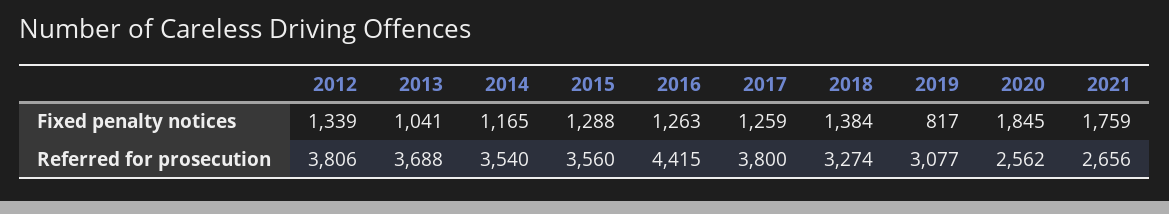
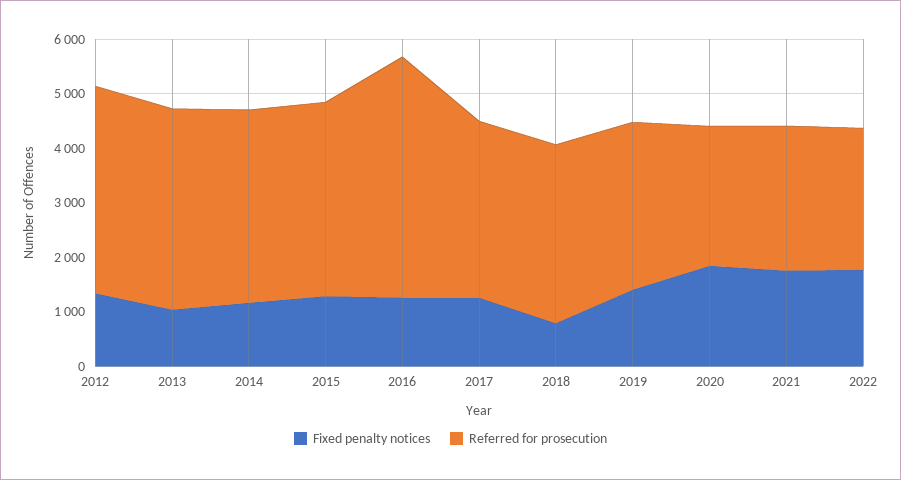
Fixed penalty notices, 2018: 1384 -> 800
Fixed penalty notices, 2019: 817 -> 1400
Referred for prosecution, 2017: 3800 -> 3200
Fixed penalty notices, 2022: none -> 1800
Referred for prosecution, 2022: none -> 2600

